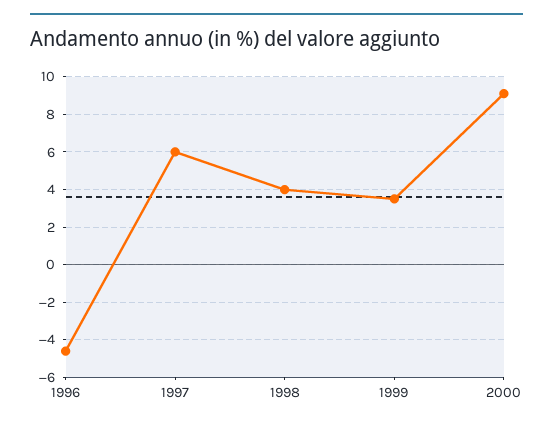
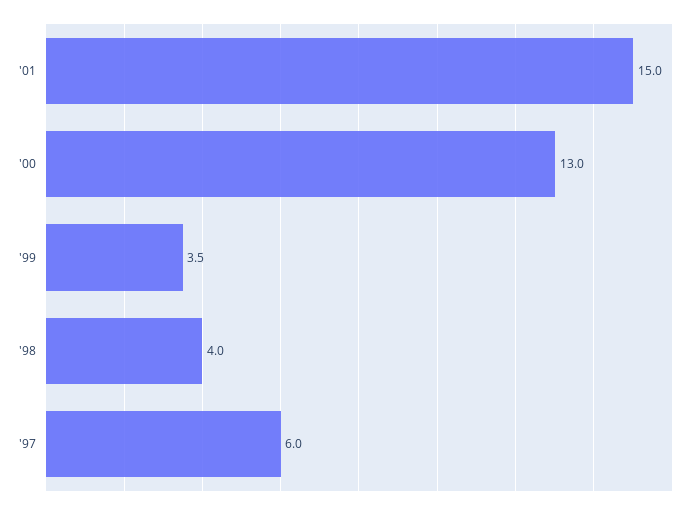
1996: -4.5 -> none
2000: 9 -> 13
'01: none -> 15

